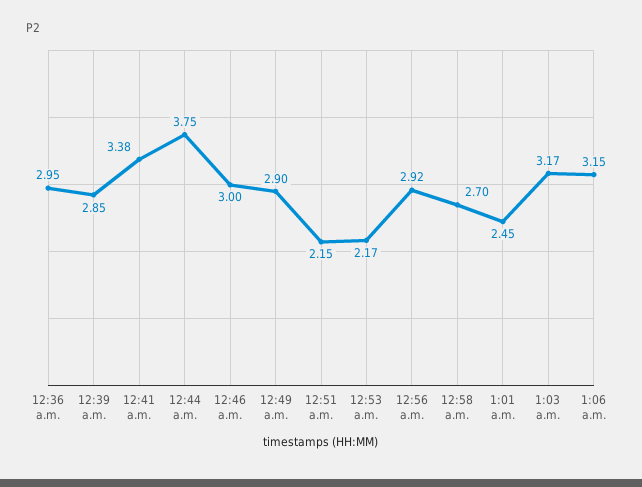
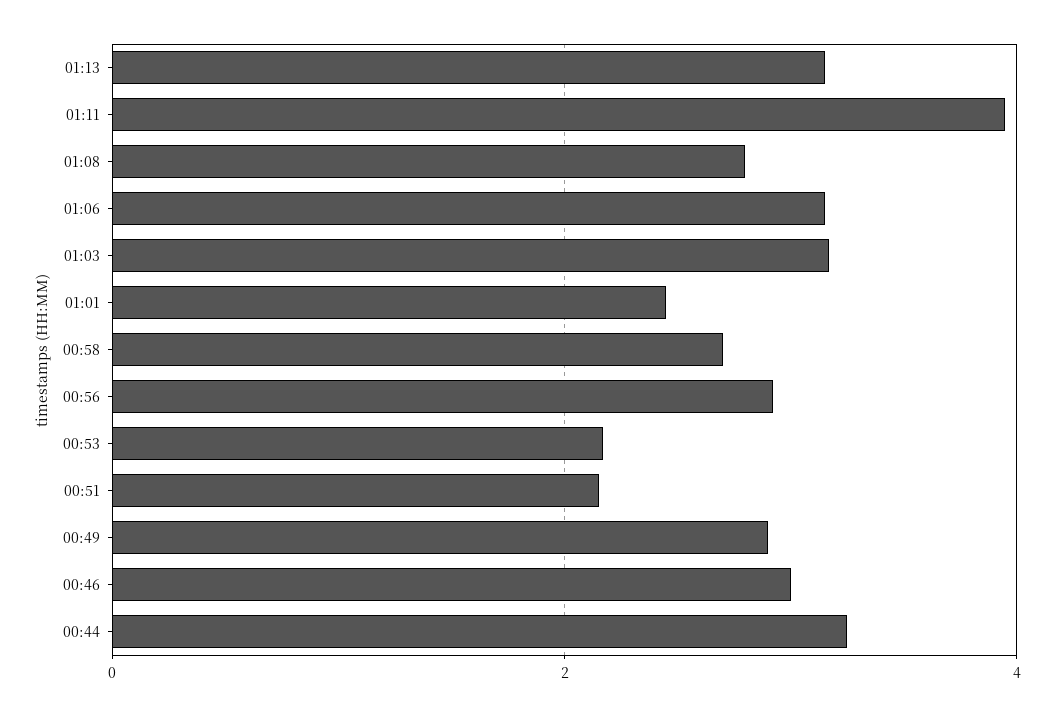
12:36 a.m.: 2.95 -> none
12:39 a.m.: 2.85 -> none
12:41 a.m.: 3.38 -> none
12:44 a.m.: 3.75 -> 3.2
01:13: none -> 3.2
01:11: none -> 4
01:08: none -> 2.8

